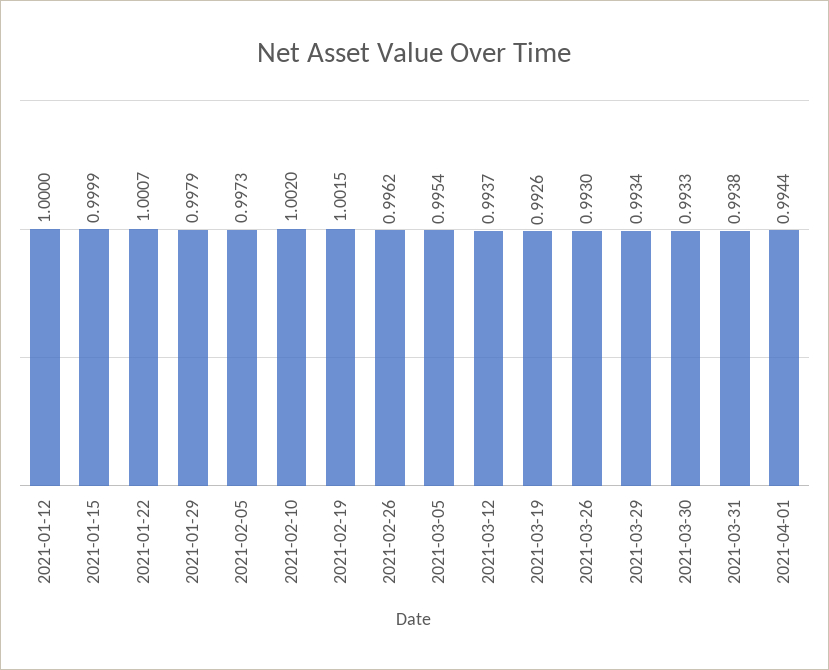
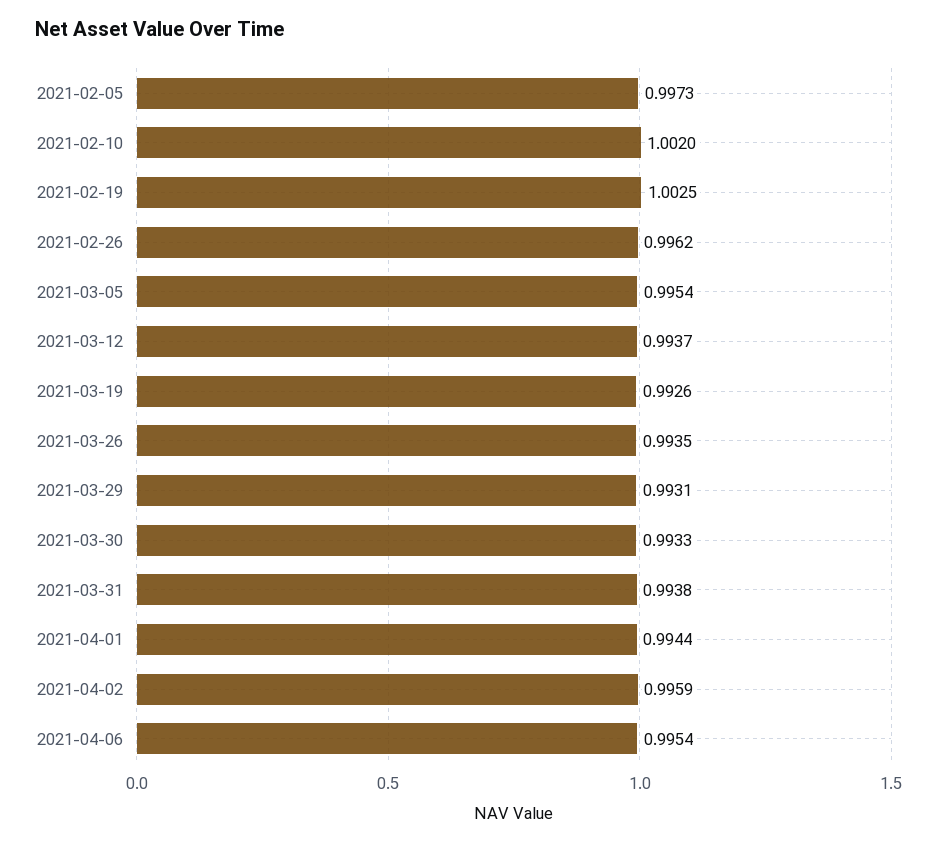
2021-01-12: 1 -> none
2021-01-15: 0.9999 -> none
2021-01-22: 1.0007 -> none
2021-01-29: 0.9979 -> none
2021-02-19: 1.0015 -> 1.0025
2021-03-26: 0.993 -> 0.9935
2021-03-29: 0.9934 -> 0.9931
2021-04-02: none -> 0.9959
2021-04-06: none -> 0.9954

